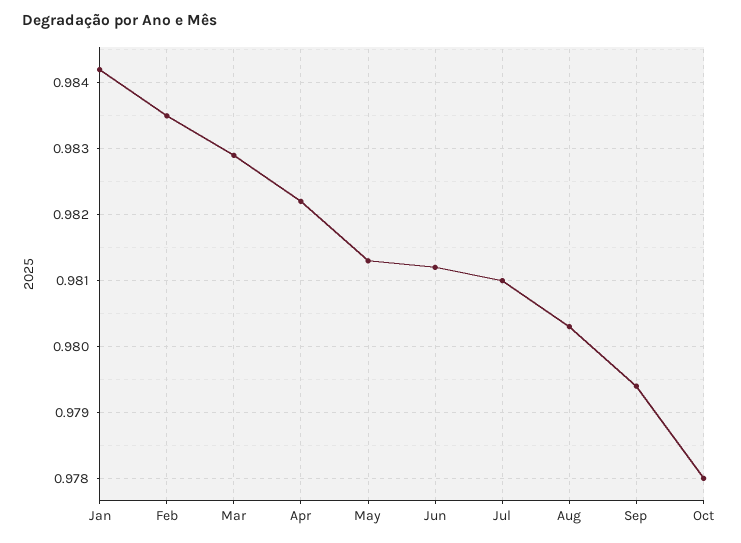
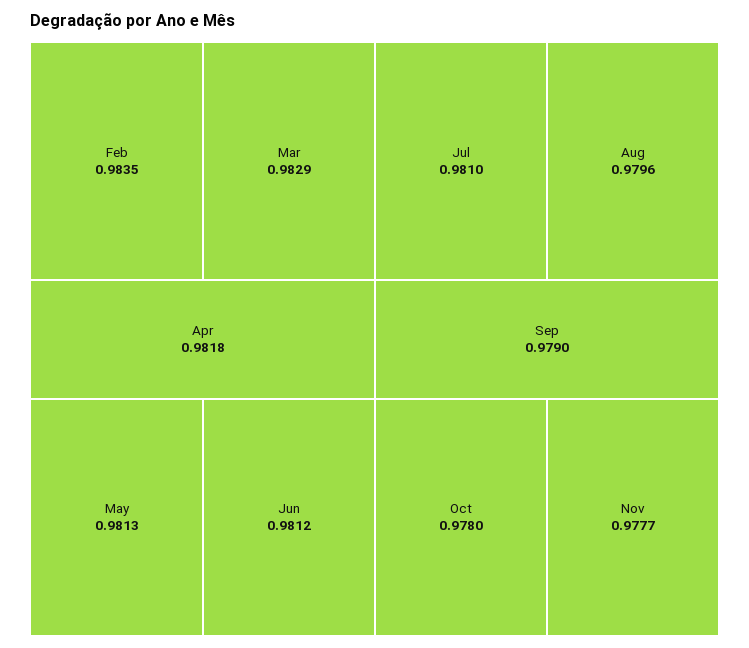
Jan: 0.9842 -> none
Apr: 0.9822 -> 0.9818
Aug: 0.9803 -> 0.9796
Sep: 0.9794 -> 0.979
Nov: none -> 0.9777

